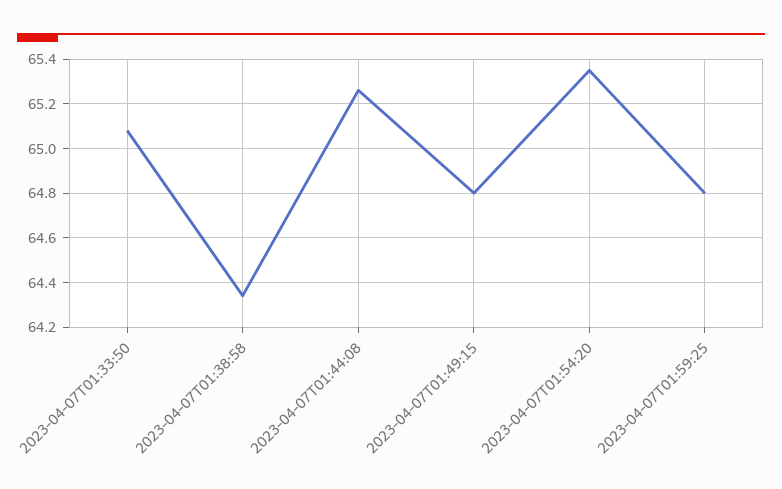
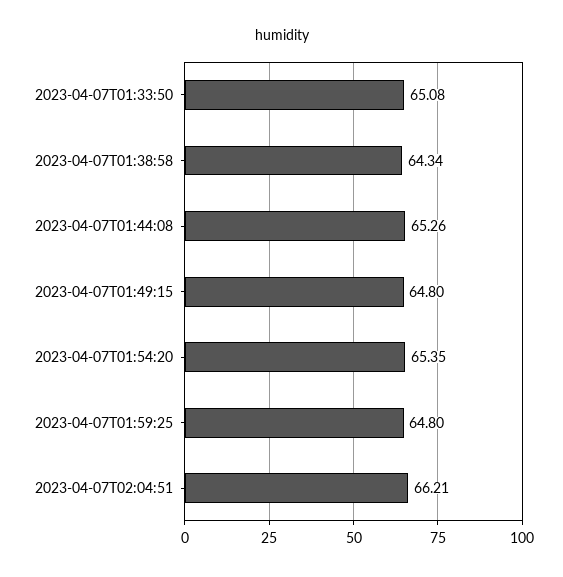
2023-04-07T02:04:51: none -> 66.21

